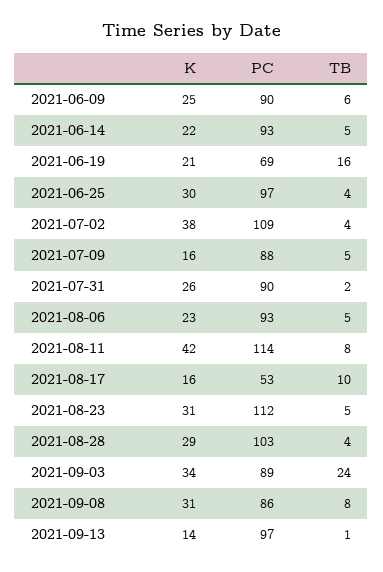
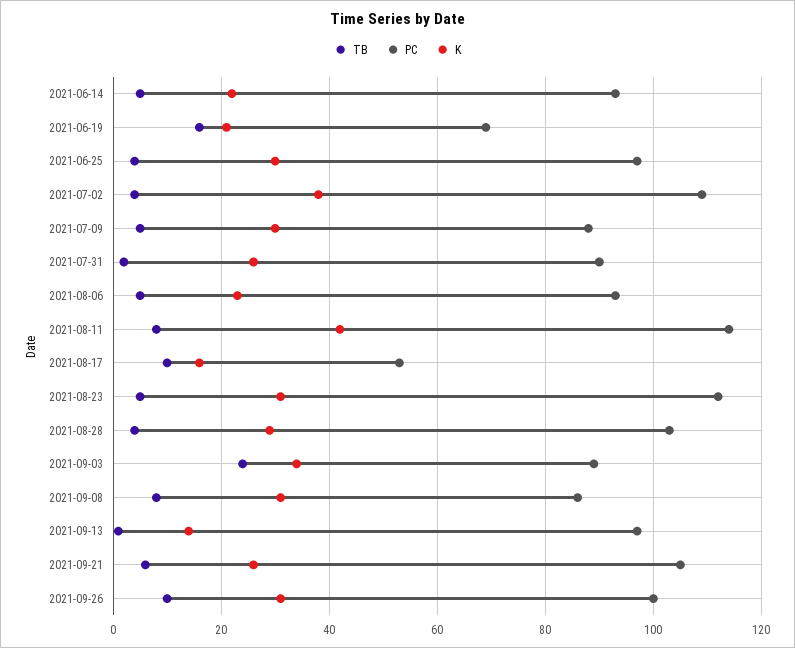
K, 2021-06-09: 25 -> none
PC, 2021-06-09: 90 -> none
TB, 2021-06-09: 6 -> none
K, 2021-07-09: 16 -> 30
TB, 2021-09-21: none -> 5
PC, 2021-09-21: none -> 105
K, 2021-09-21: none -> 25
TB, 2021-09-26: none -> 10
PC, 2021-09-26: none -> 100
K, 2021-09-26: none -> 30

